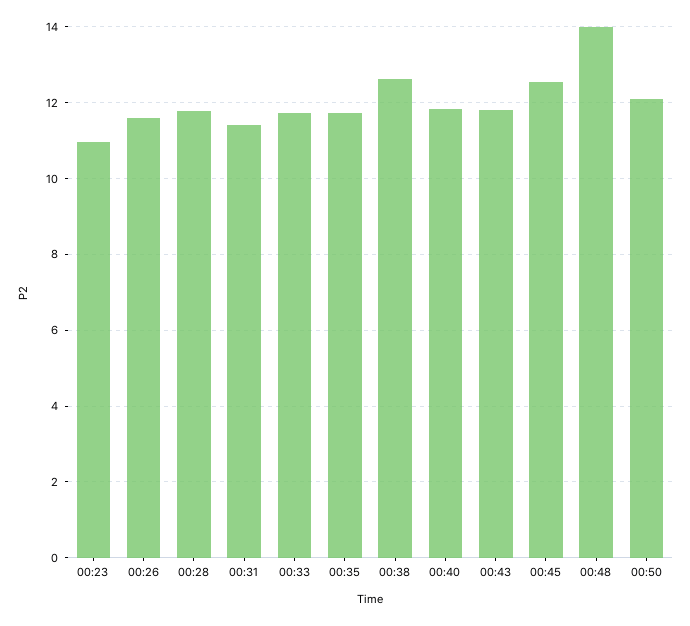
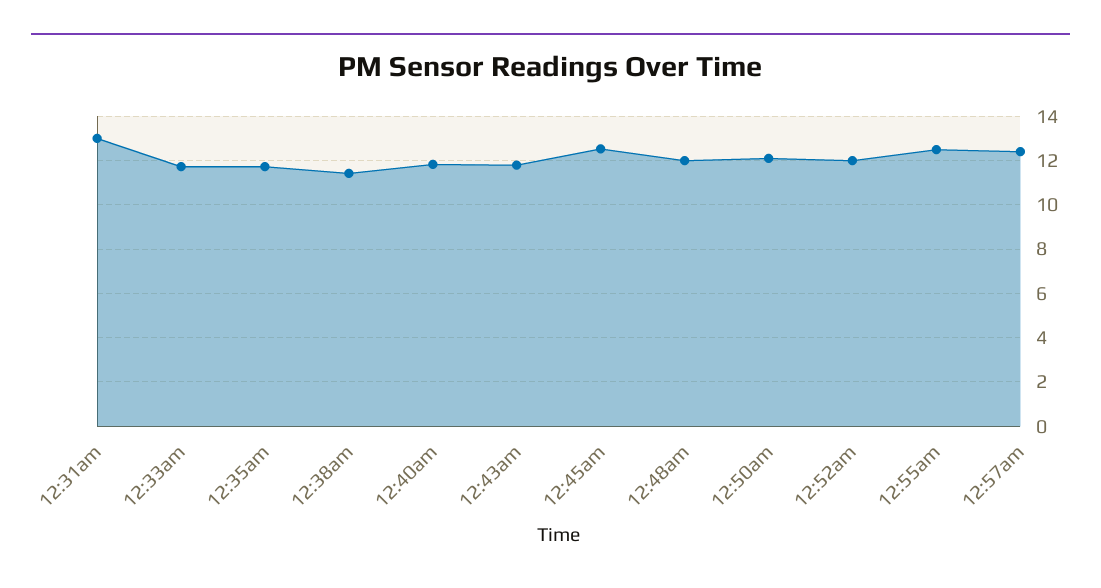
00:23: 11 -> none
00:26: 11.6 -> none
00:28: 11.8 -> none
00:31: 11.4 -> 13
00:38: 12.6 -> 11.5
00:48: 14 -> 12
12:52am: none -> 12
12:55am: none -> 12.5
12:57am: none -> 12.5

